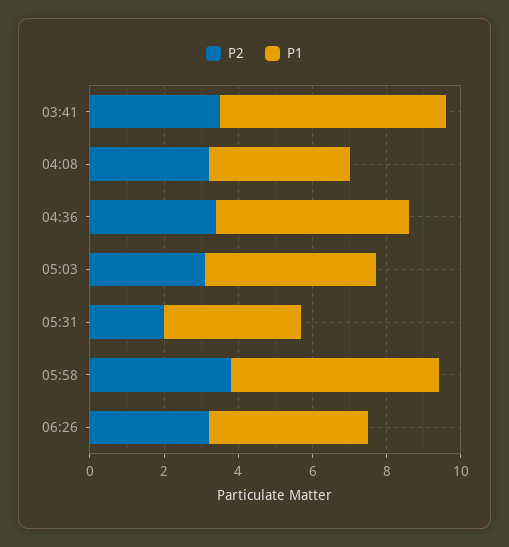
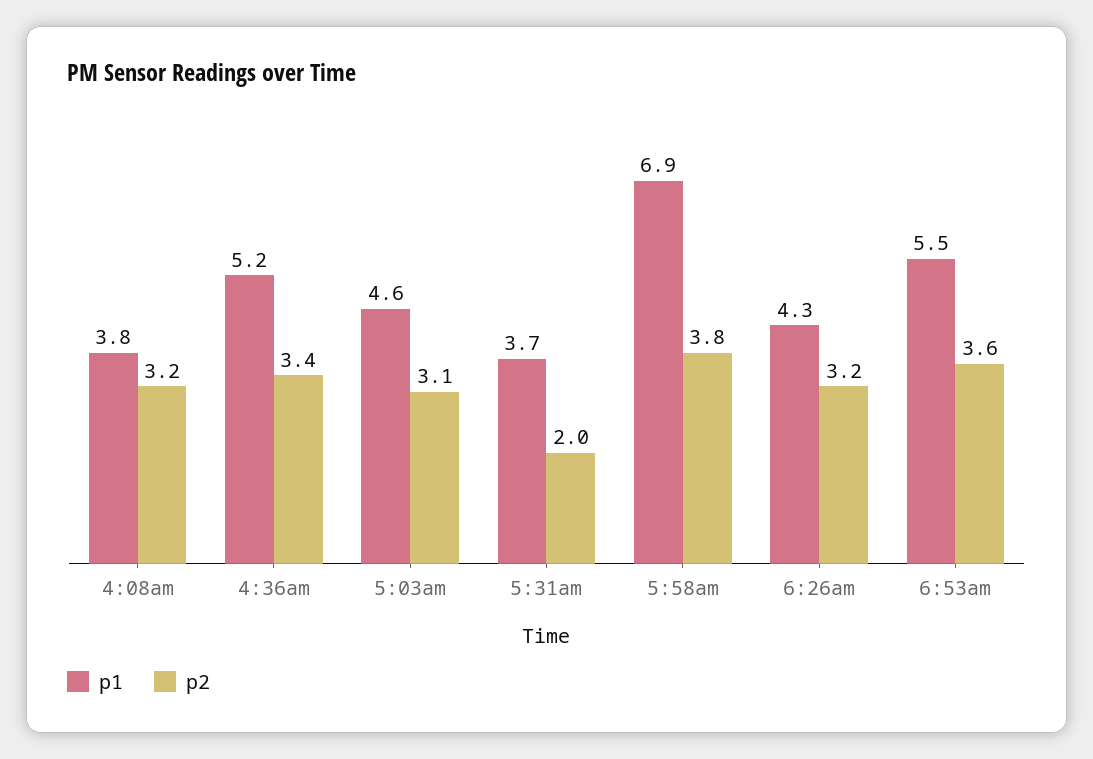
P2, 03:41: 3.5 -> none
P1, 03:41: 6 -> none
P1, 05:58: 5.5 -> 6.9
P1, 6:53am: none -> 5.5
P2, 6:53am: none -> 3.6

